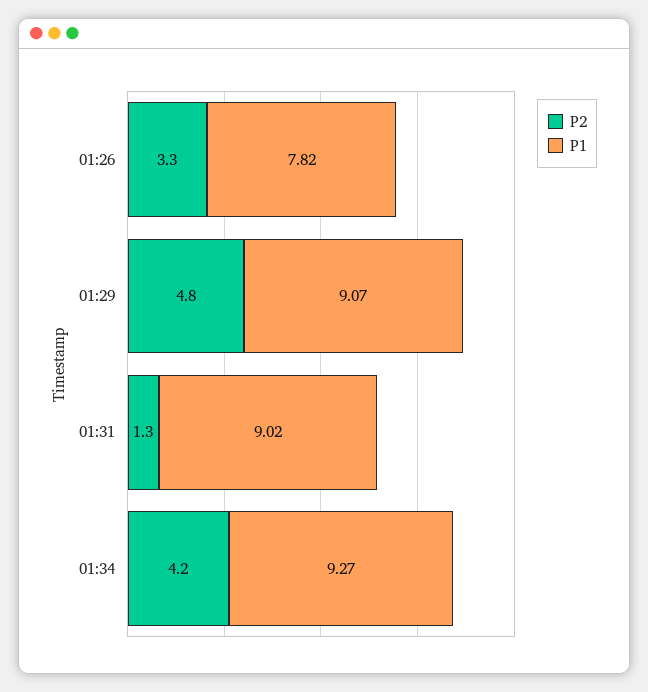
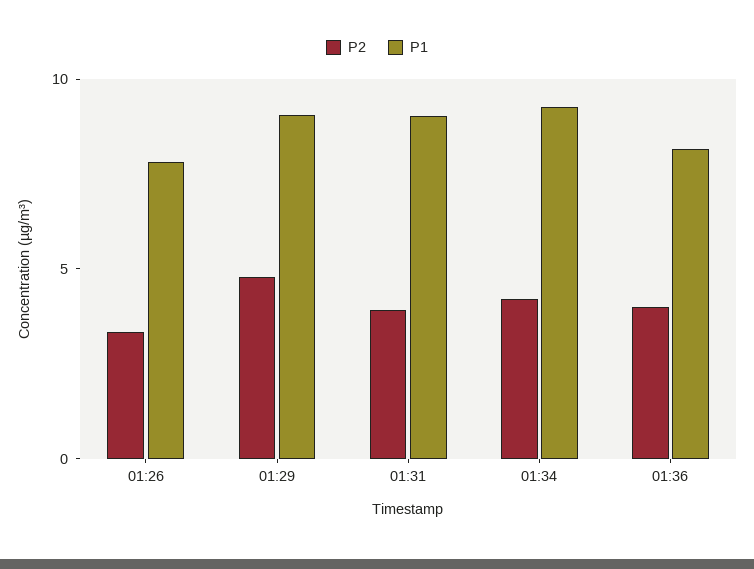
P2, 01:31: 1.3 -> 4
P2, 01:36: none -> 4
P1, 01:36: none -> 8

